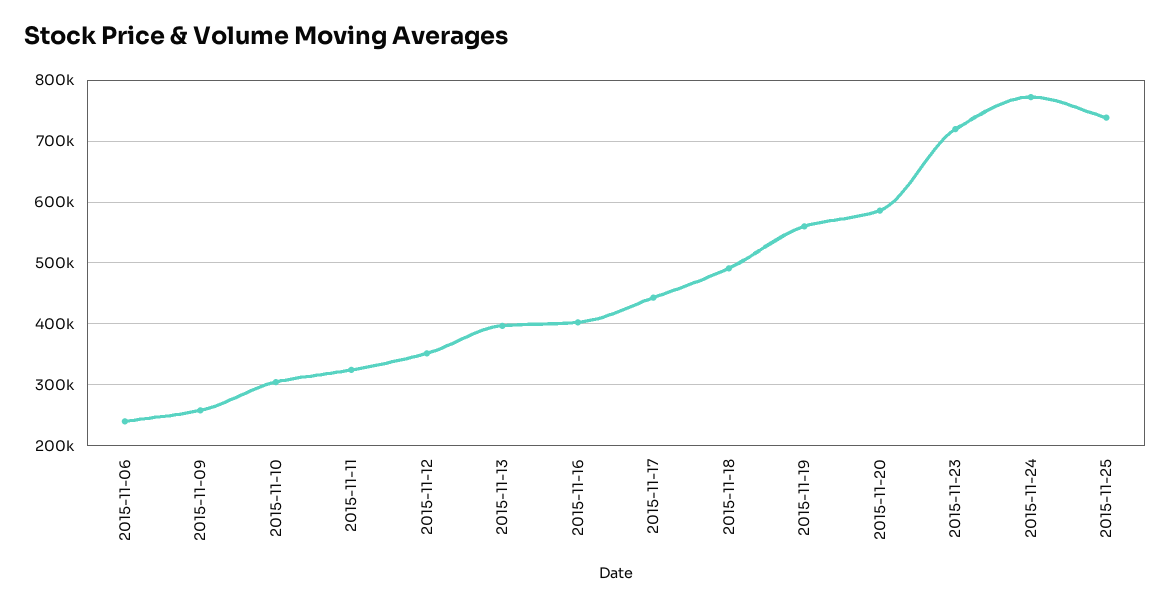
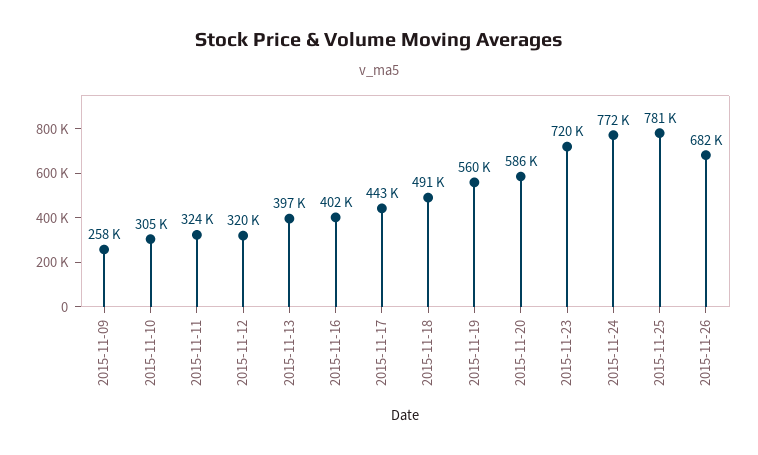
2015-11-06: 240000 -> none
2015-11-12: 350000 -> 320000
2015-11-25: 740000 -> 781000
2015-11-26: none -> 682000

